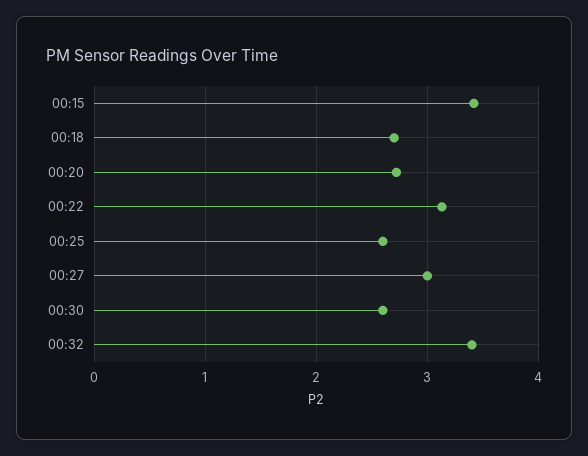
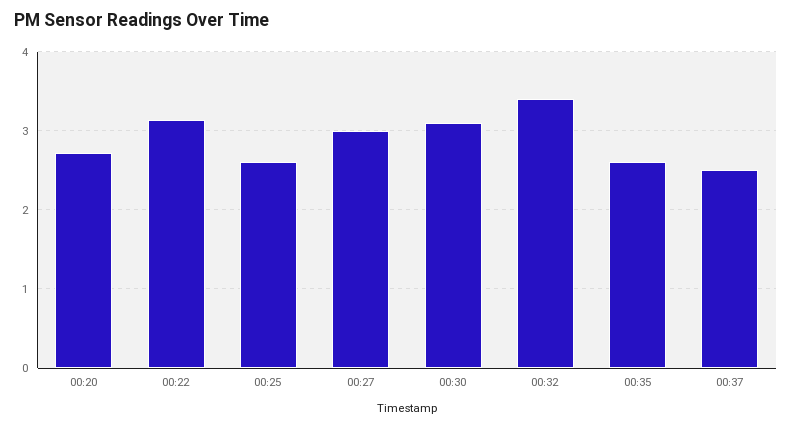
00:15: 3.4 -> none
00:18: 2.7 -> none
00:30: 2.6 -> 3.1
00:35: none -> 2.6
00:37: none -> 2.5

